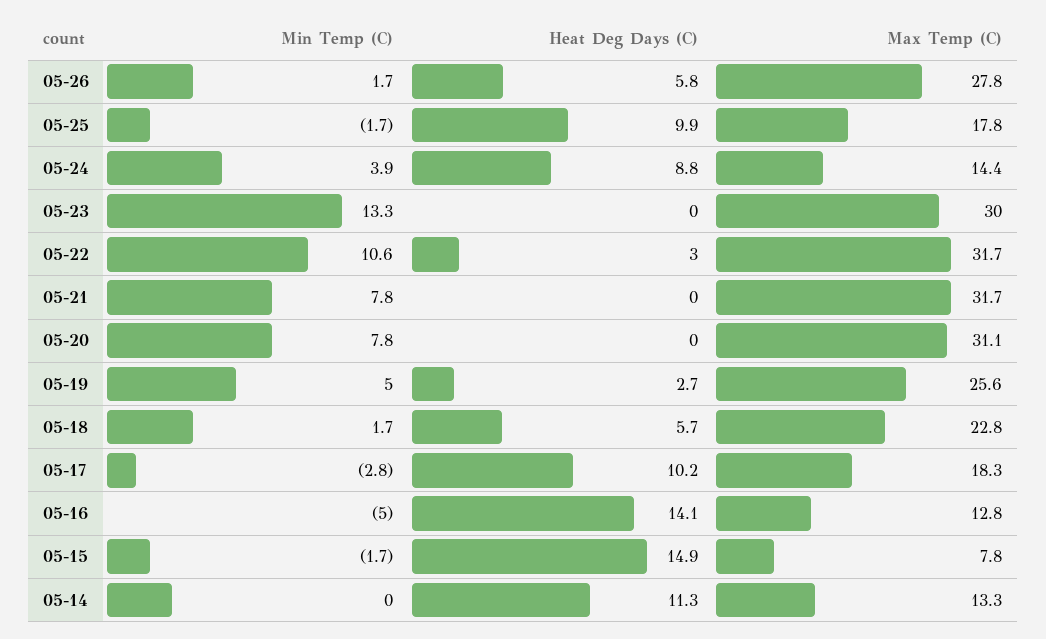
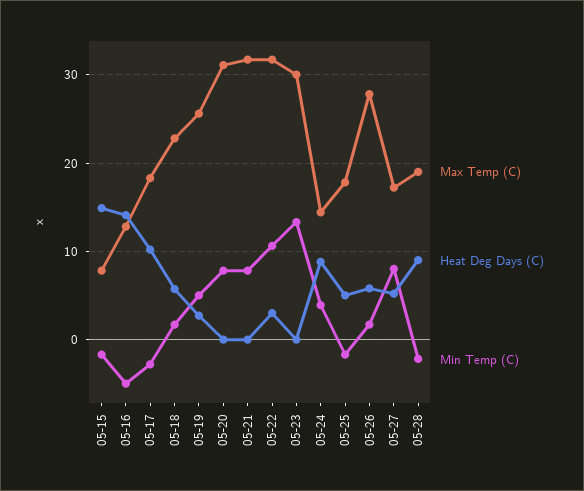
Heat Deg Days (C), 05-25: 9.9 -> 5
Min Temp (C), 05-14: 0 -> none
Heat Deg Days (C), 05-14: 11.3 -> none
Max Temp (C), 05-14: 13.3 -> none
Max Temp (C), 05-27: none -> 17
Heat Deg Days (C), 05-27: none -> 5
Min Temp (C), 05-27: none -> 8
Max Temp (C), 05-28: none -> 19
Heat Deg Days (C), 05-28: none -> 9
Min Temp (C), 05-28: none -> -2

